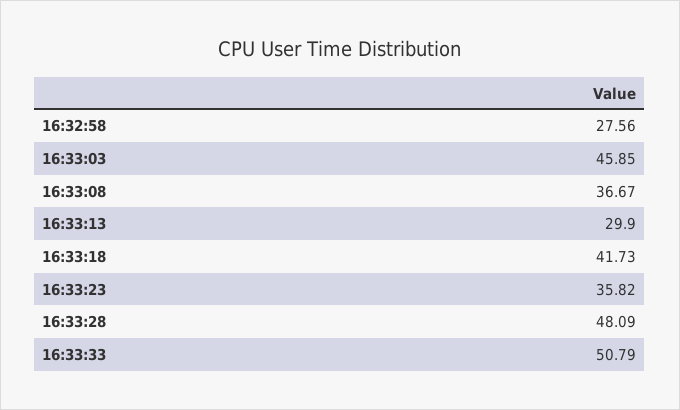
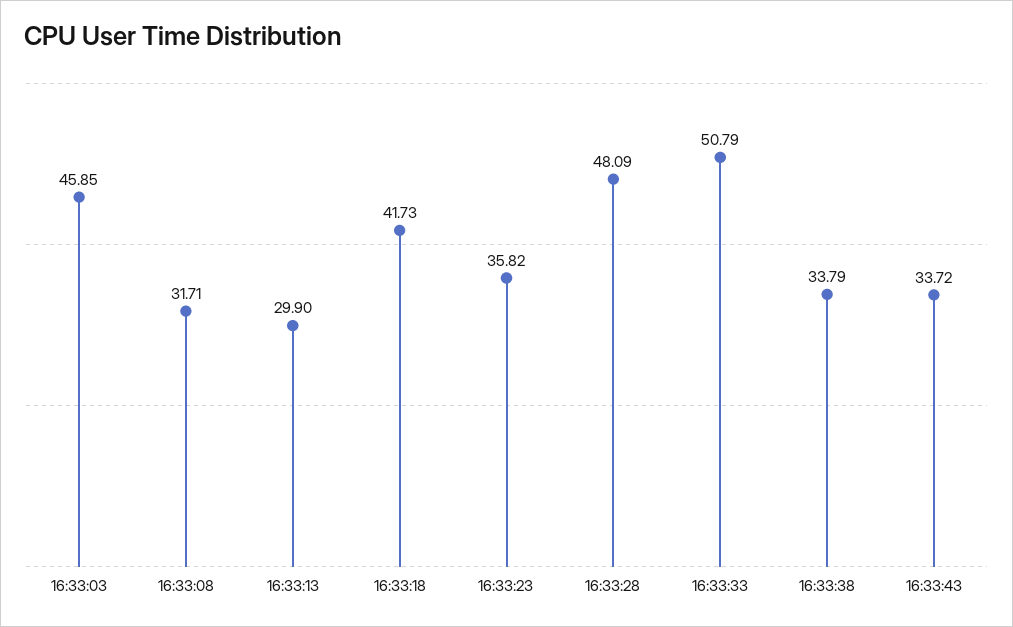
16:32:58: 27.56 -> none
16:33:08: 36.67 -> 31.71
16:33:38: none -> 33.79
16:33:43: none -> 33.72

